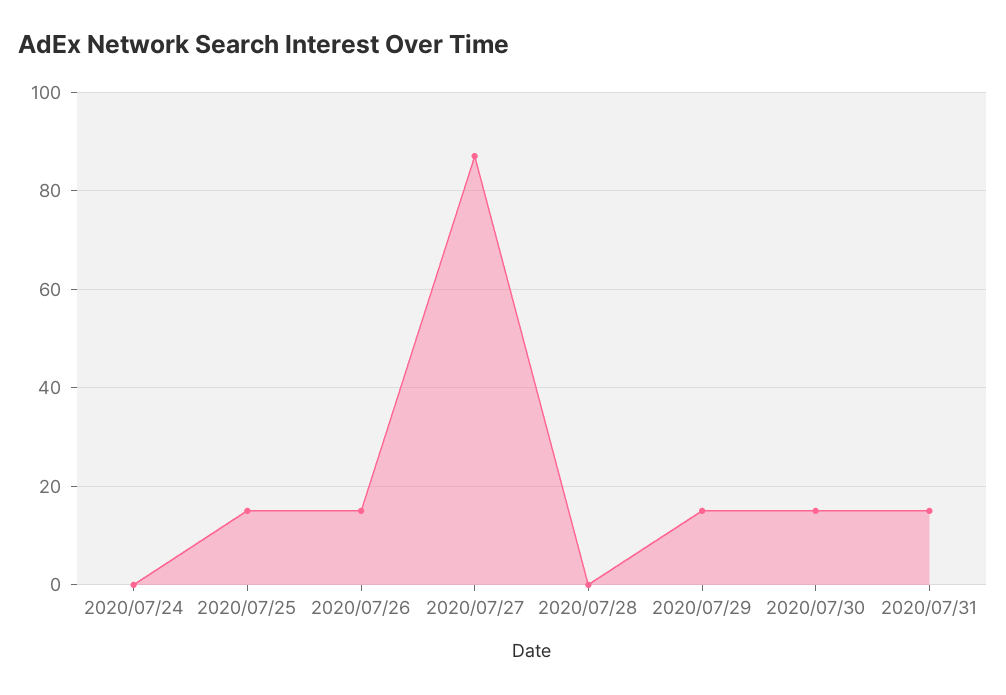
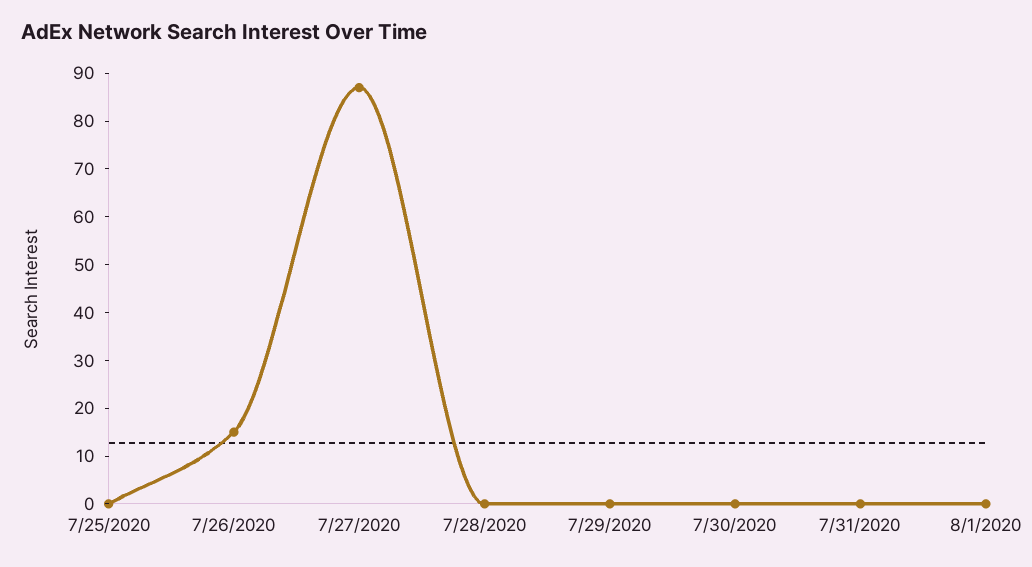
2020/07/24: 0 -> none
2020/07/25: 15 -> 0
2020/07/29: 15 -> 0
2020/07/30: 15 -> 0
2020/07/31: 15 -> 0
8/1/2020: none -> 0

